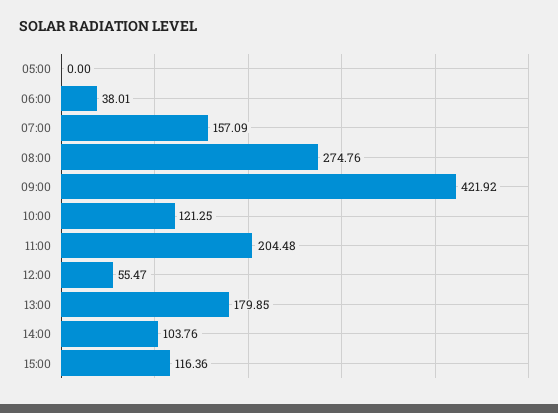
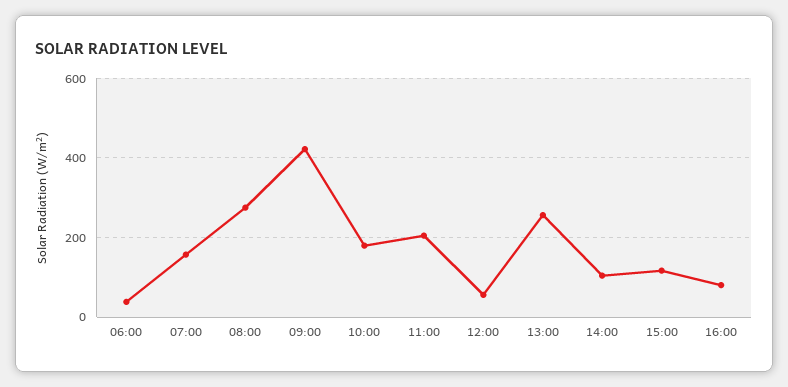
05:00: 0 -> none
10:00: 121.25 -> 180
13:00: 179.85 -> 260
16:00: none -> 80

